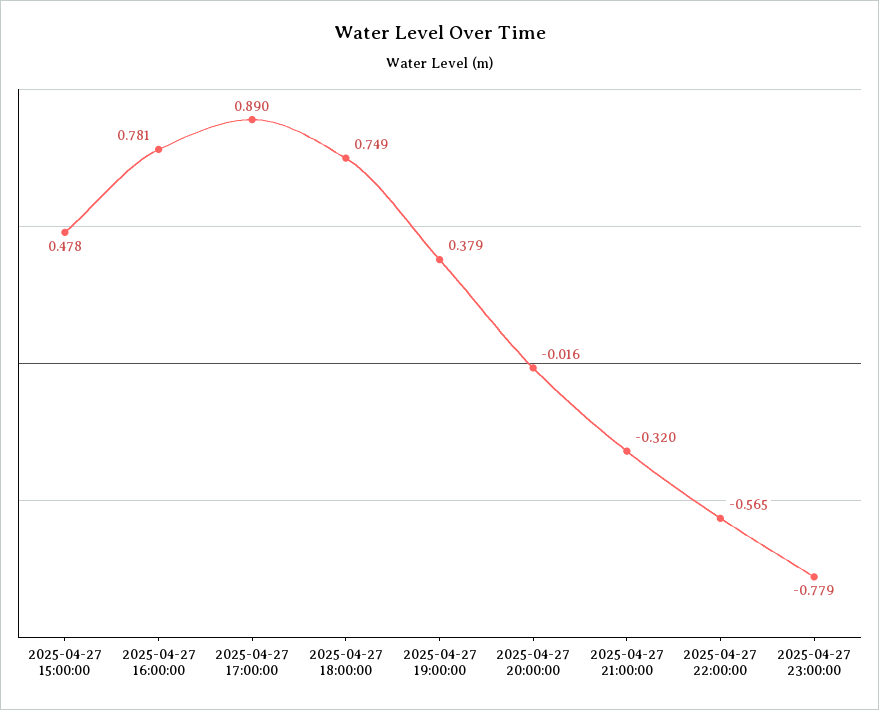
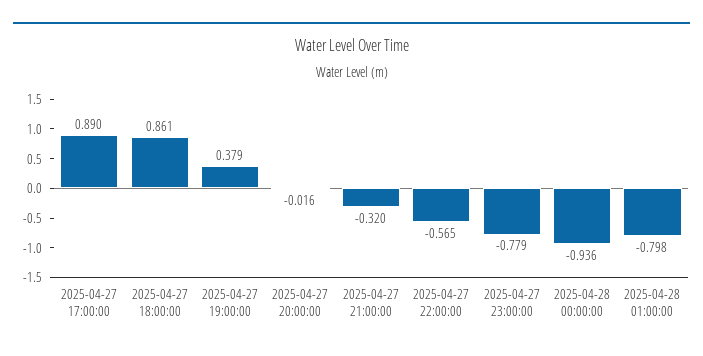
2025-04-27 15:00:00: 0.478 -> none
2025-04-27 16:00:00: 0.781 -> none
2025-04-27 18:00:00: 0.749 -> 0.861
2025-04-28 00:00:00: none -> -0.936
2025-04-28 01:00:00: none -> -0.798

